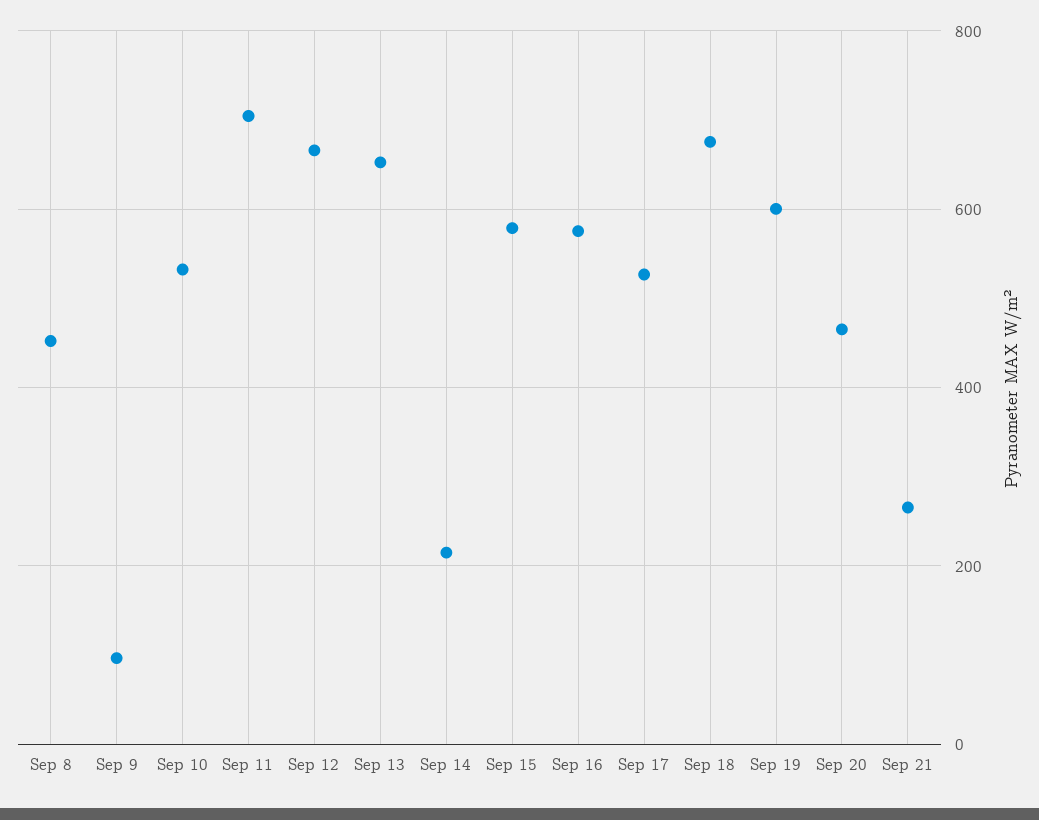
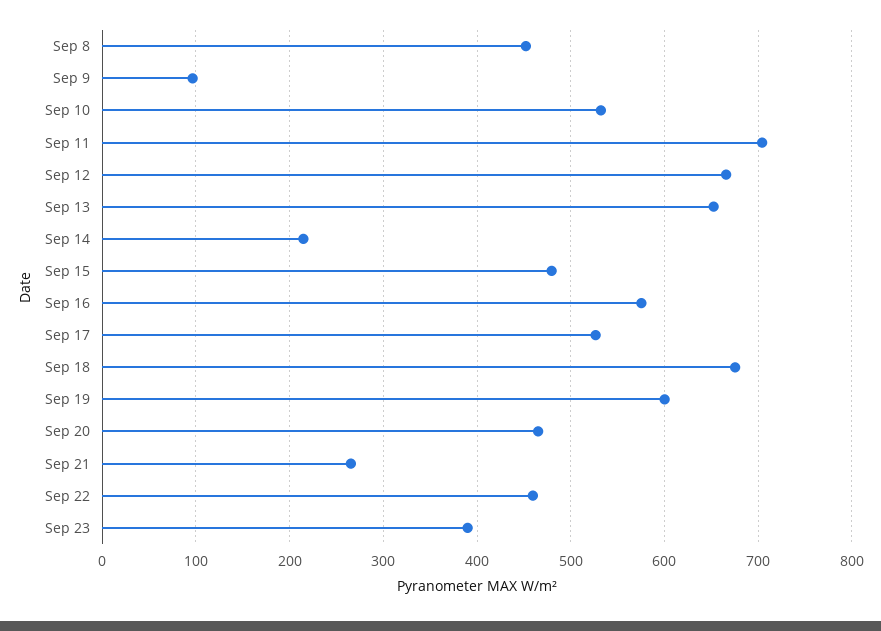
Sep 15: 580 -> 480
Sep 22: none -> 460
Sep 23: none -> 390

